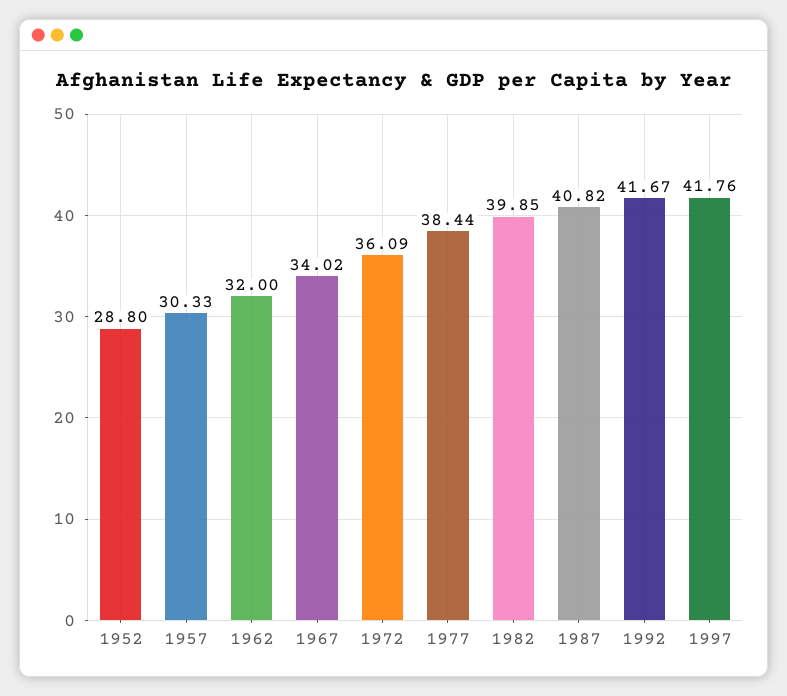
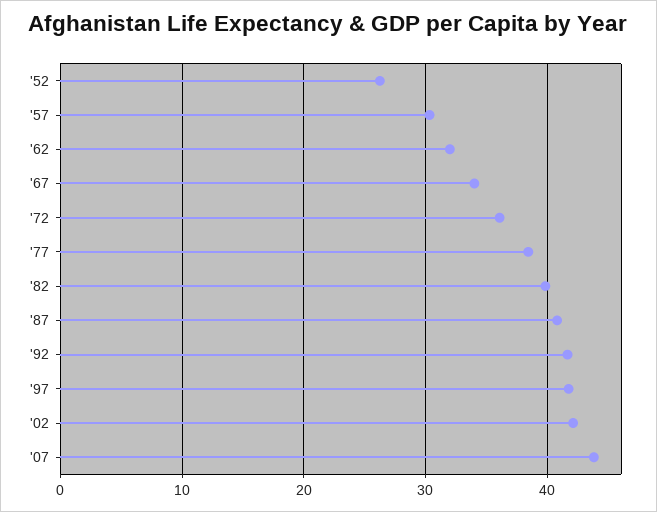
1952: 28.8 -> 26
'02: none -> 42
'07: none -> 44

